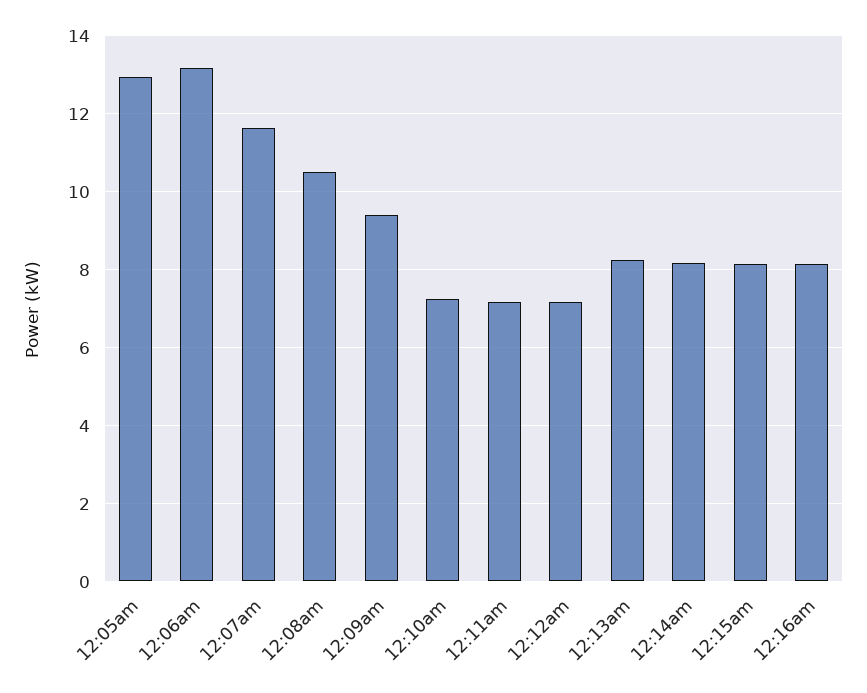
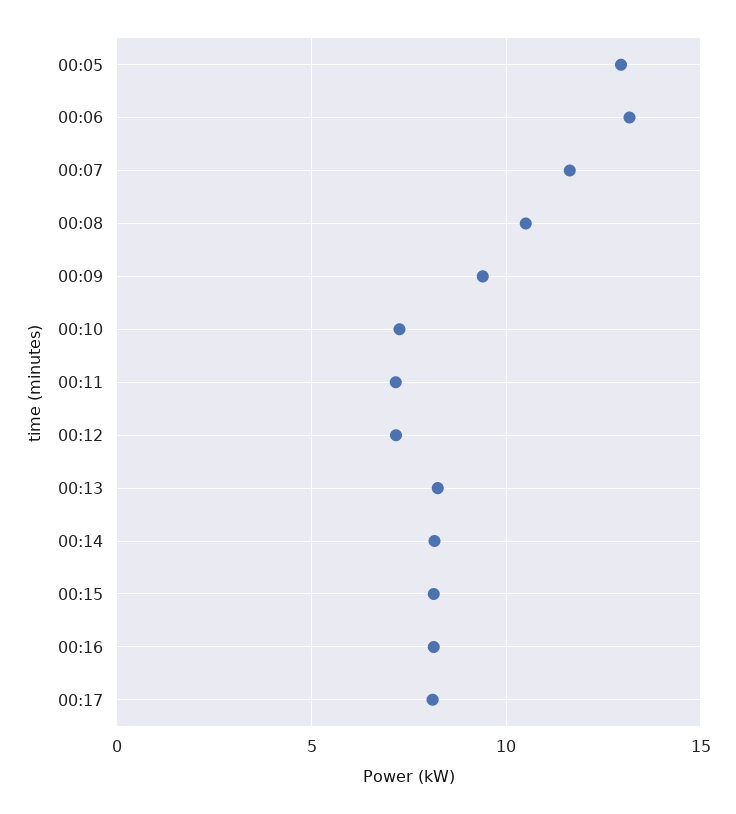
00:17: none -> 8

